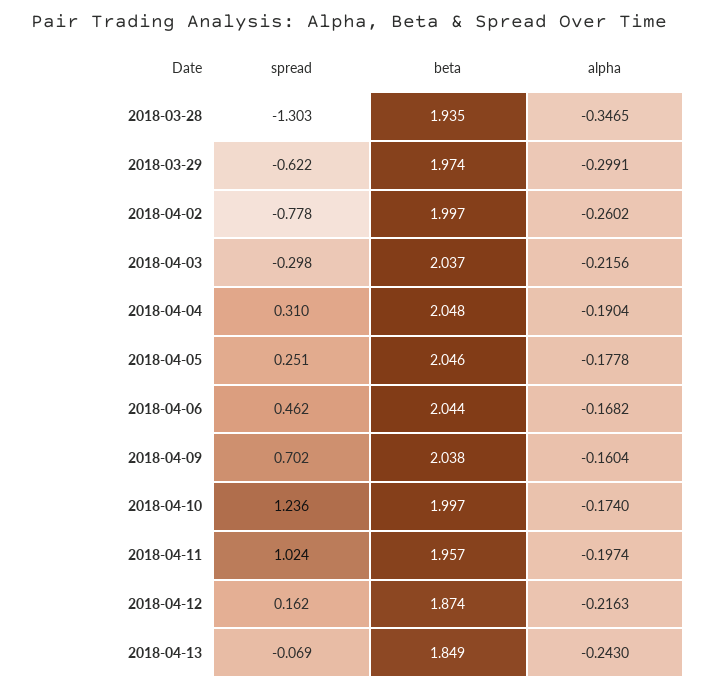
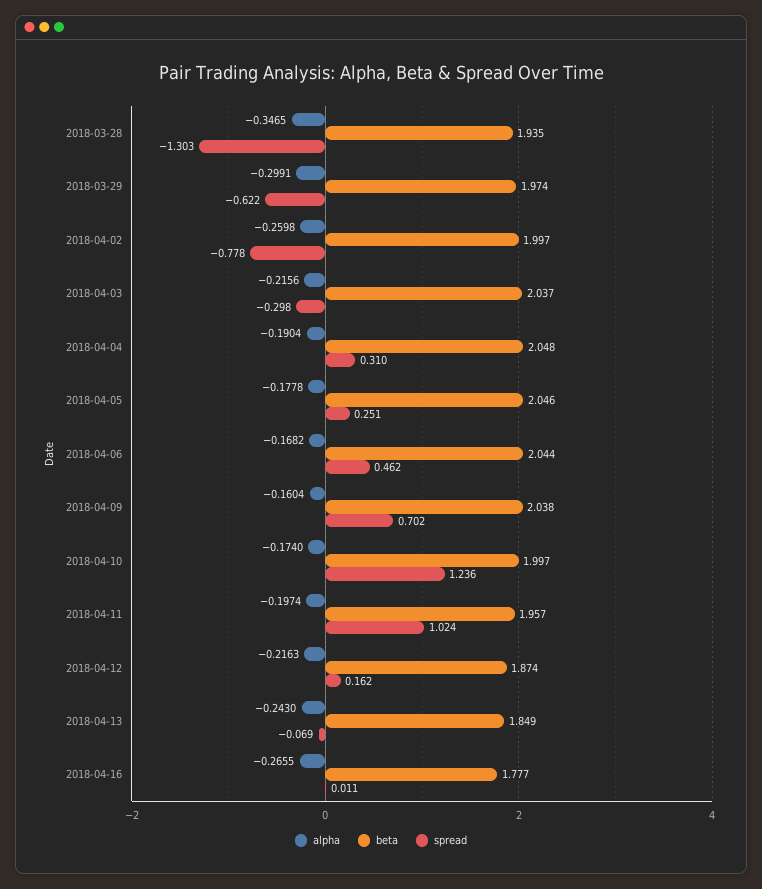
alpha, 2018-04-02: -0.2602 -> -0.2598
alpha, 2018-04-16: none -> -0.2655
beta, 2018-04-16: none -> 1.777
spread, 2018-04-16: none -> 0.011

